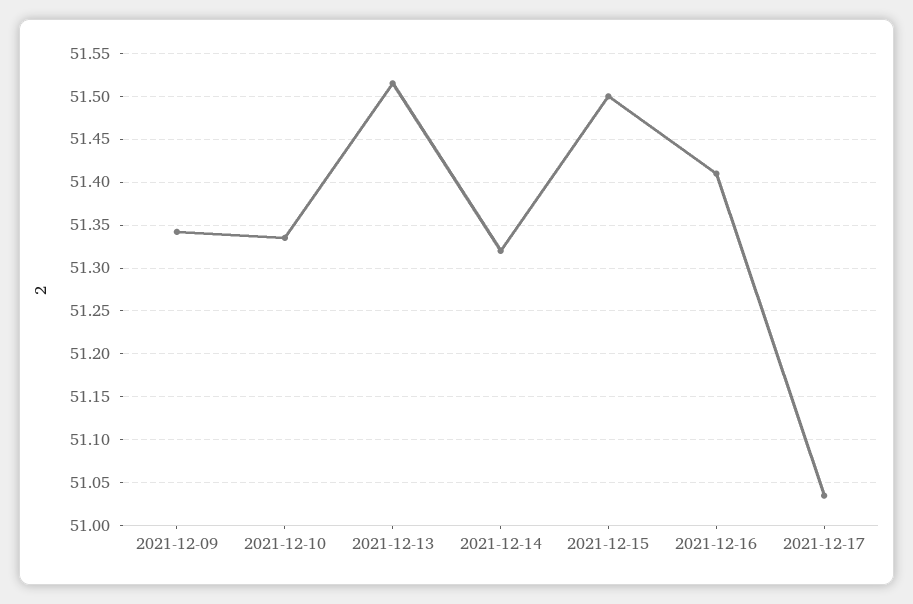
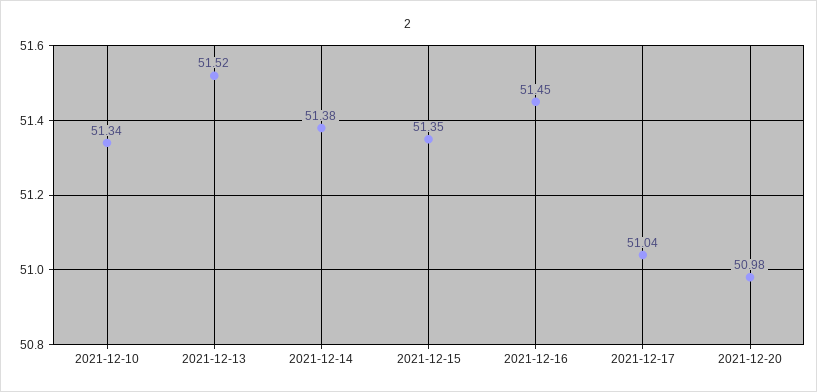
2021-12-09: 51.34 -> none
2021-12-14: 51.32 -> 51.38
2021-12-15: 51.5 -> 51.35
2021-12-16: 51.41 -> 51.45
2021-12-20: none -> 50.98

